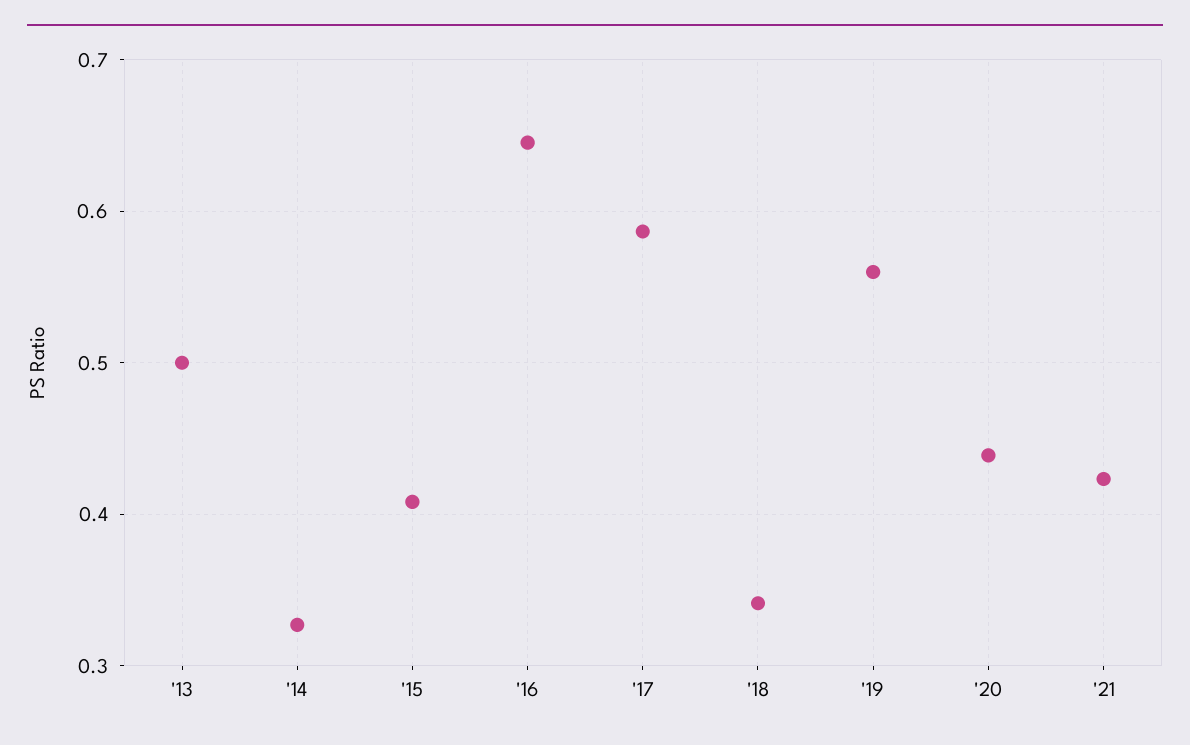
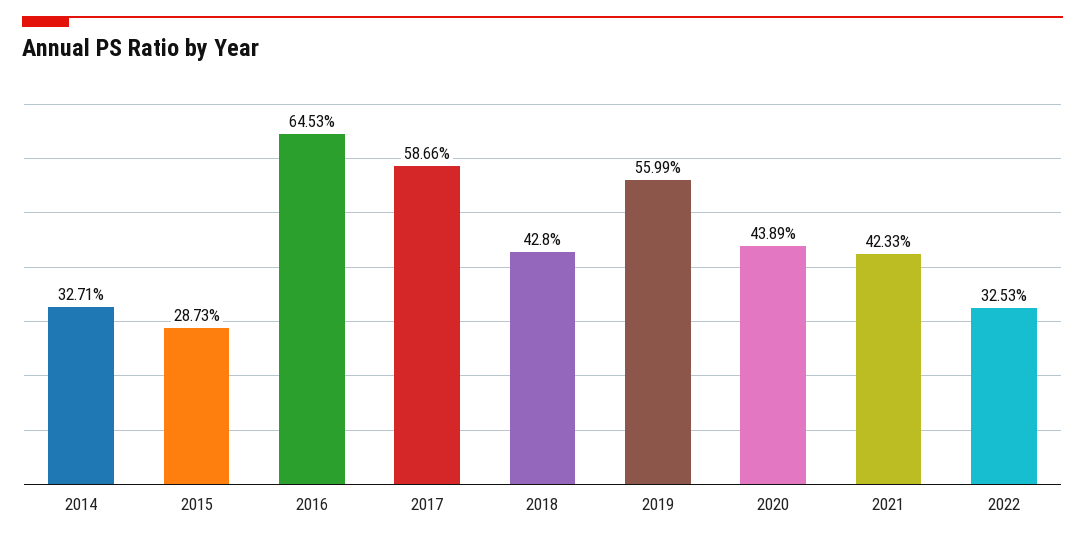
'13: 0.5 -> none
'15: 0.41 -> 0.2873
'18: 0.34 -> 0.428
2022: none -> 0.3253

